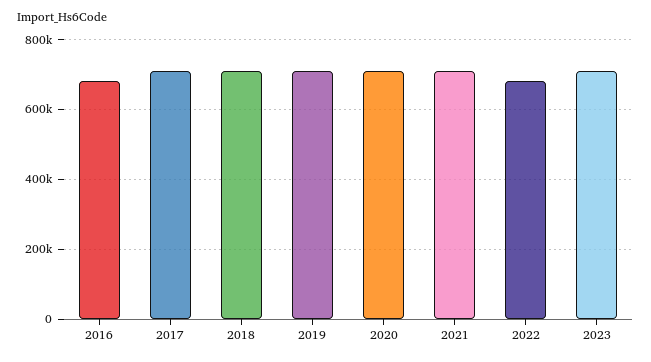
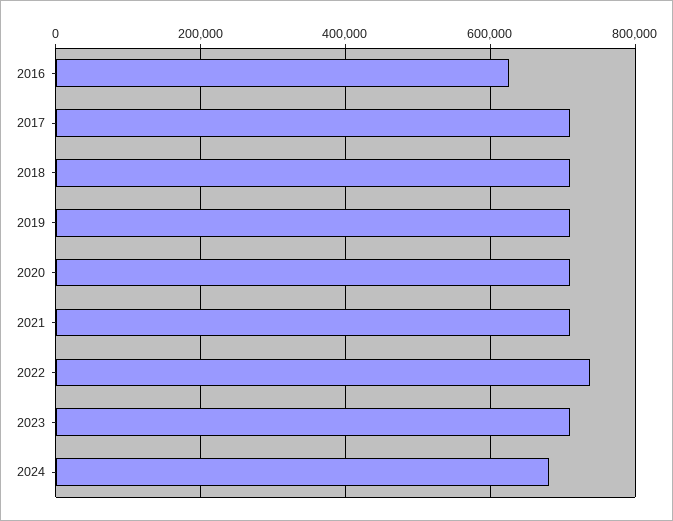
2016: 680000 -> 620000
2022: 680000 -> 740000
2024: none -> 680000

